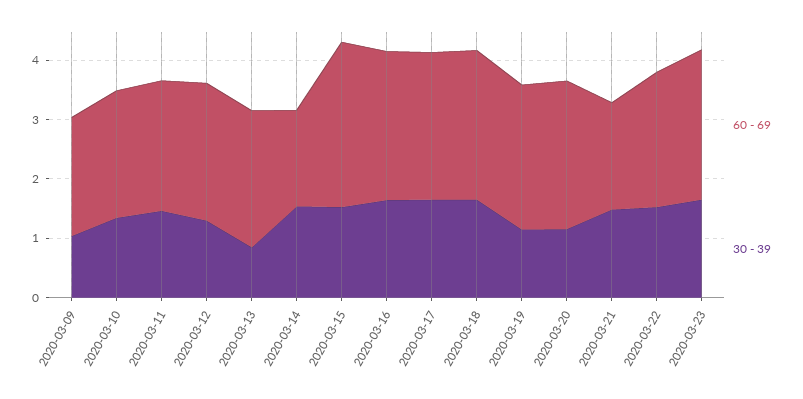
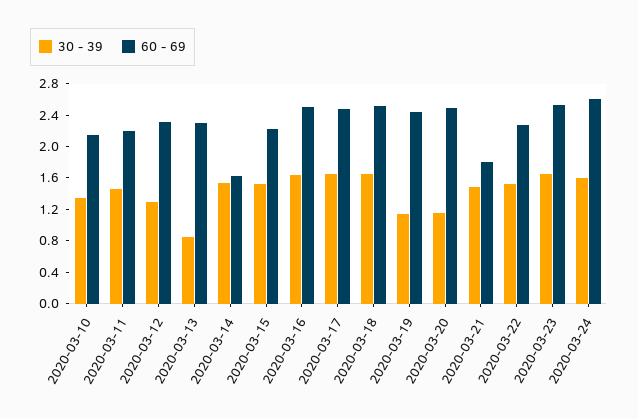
60 - 69, 2020-03-09: 2 -> none
30 - 39, 2020-03-09: 1 -> none
60 - 69, 2020-03-15: 2.8 -> 2.2
30 - 39, 2020-03-24: none -> 1.6
60 - 69, 2020-03-24: none -> 2.6

